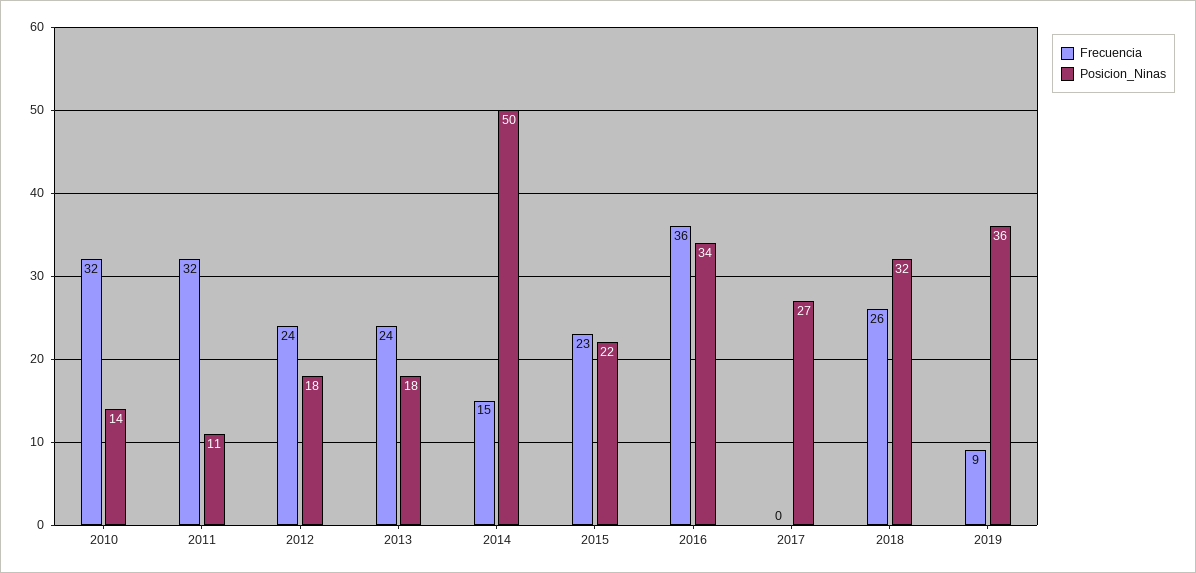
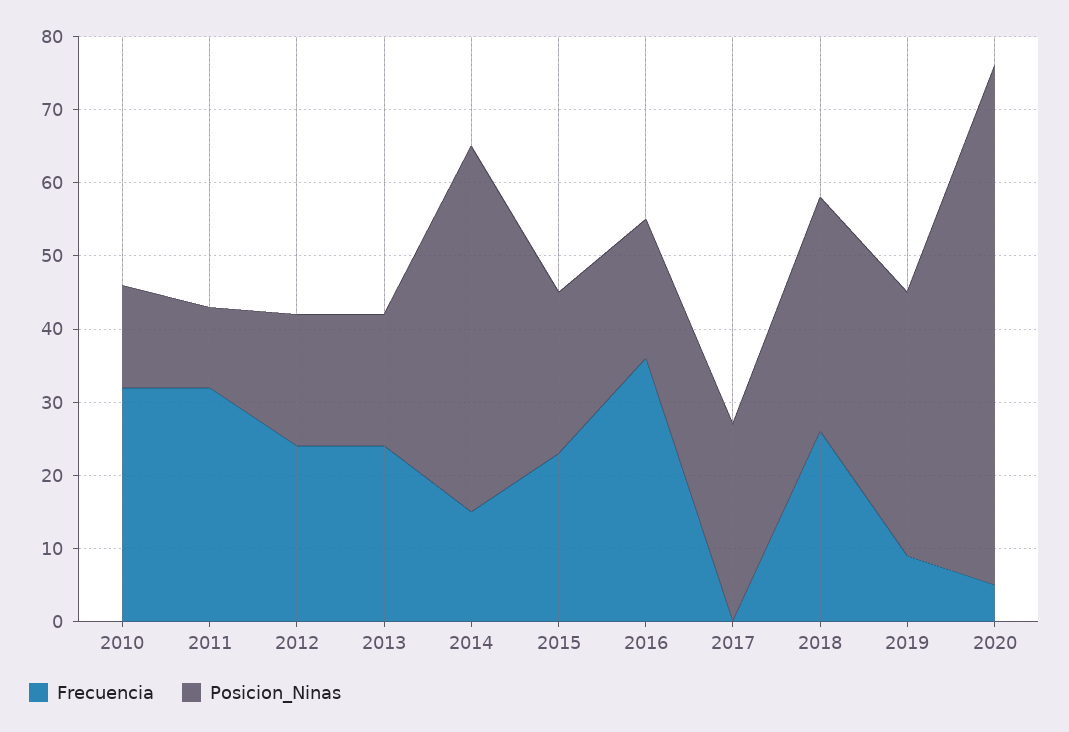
Posicion_Ninas, 2016: 34 -> 20
Frecuencia, 2020: none -> 5
Posicion_Ninas, 2020: none -> 70

